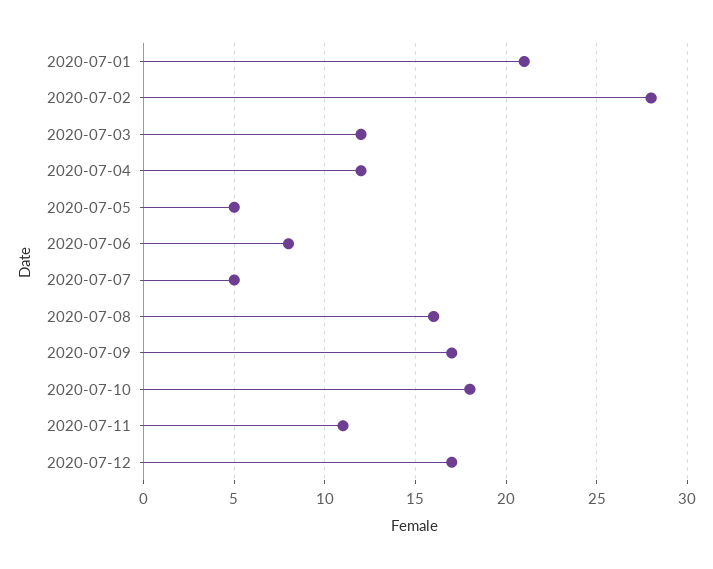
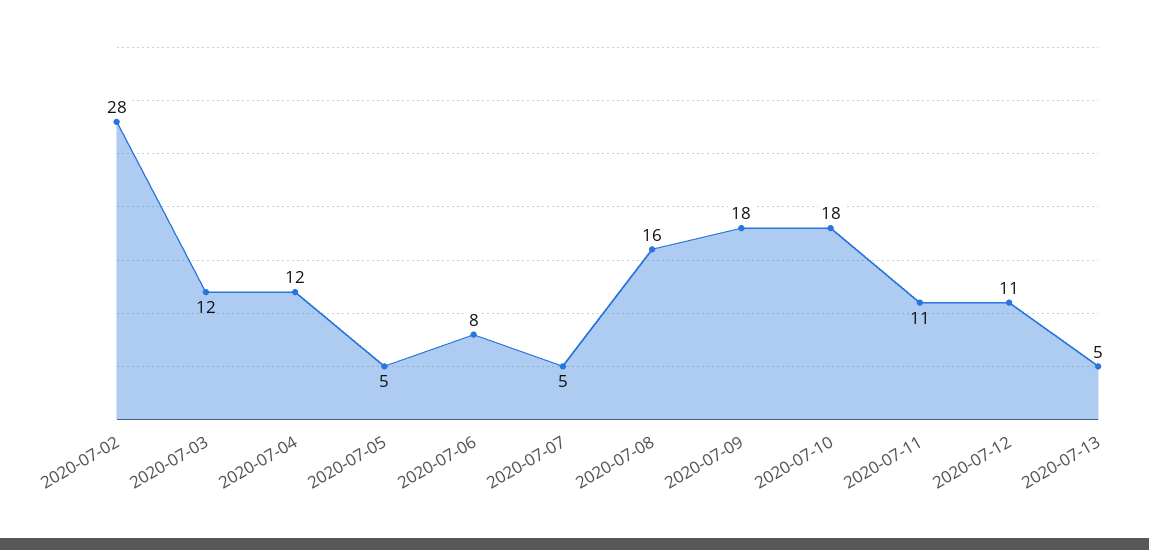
2020-07-01: 21 -> none
2020-07-09: 17 -> 18
2020-07-12: 17 -> 11
2020-07-13: none -> 5

